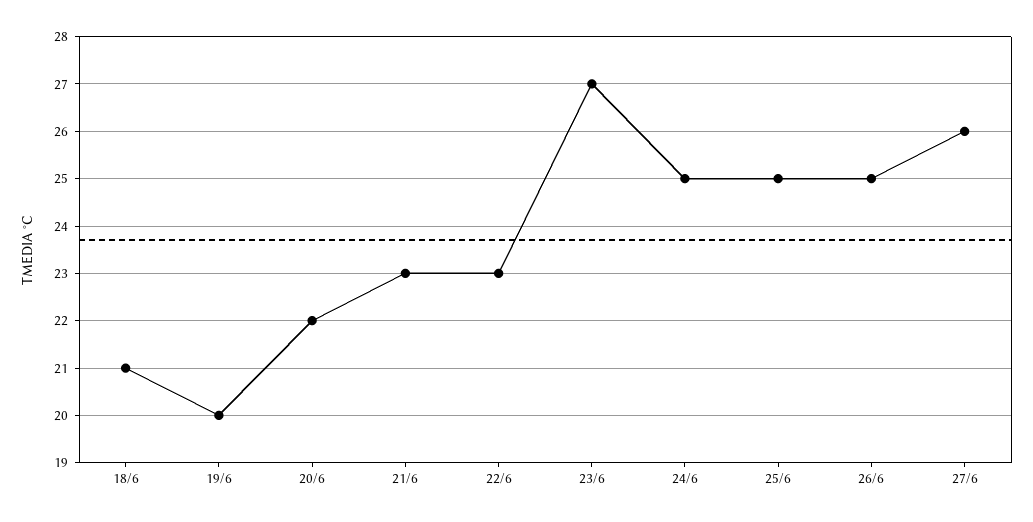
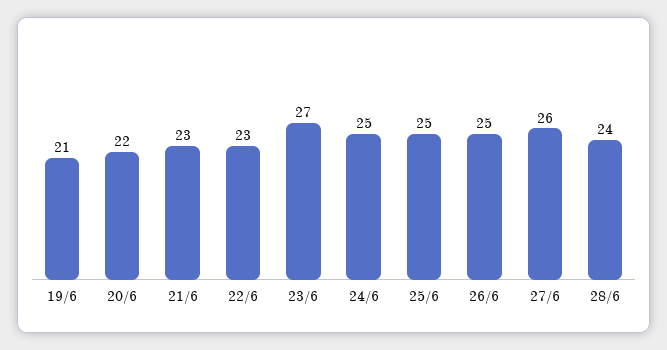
18/6: 21 -> none
19/6: 20 -> 21
28/6: none -> 24

